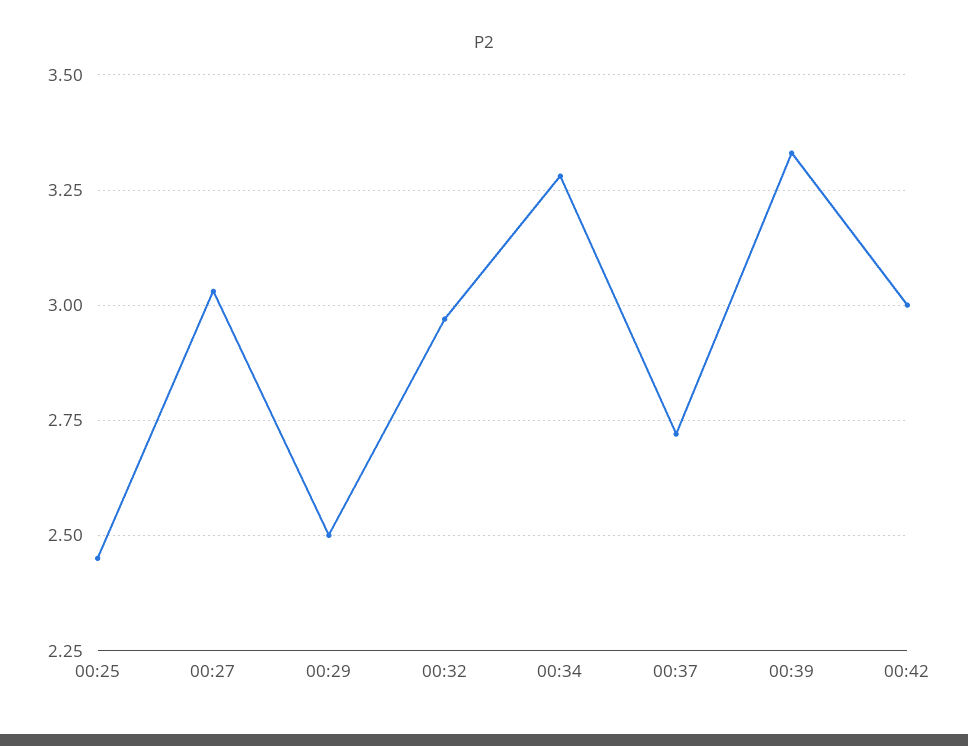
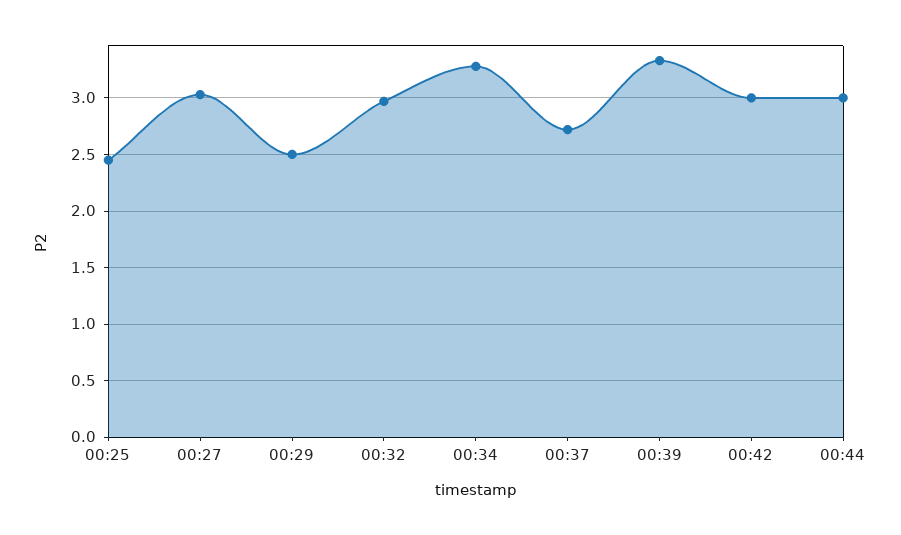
00:44: none -> 3

